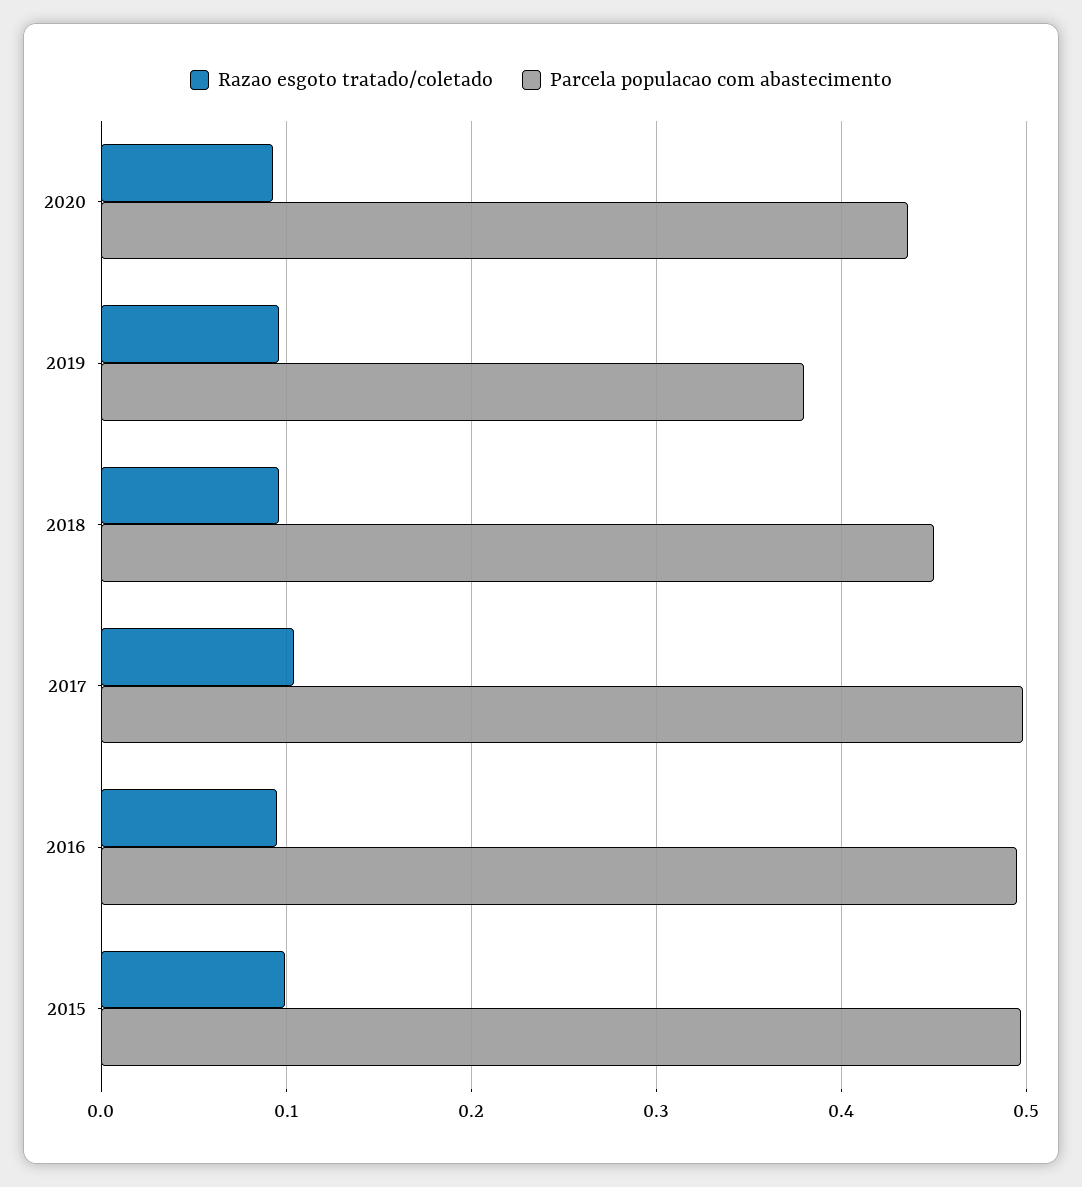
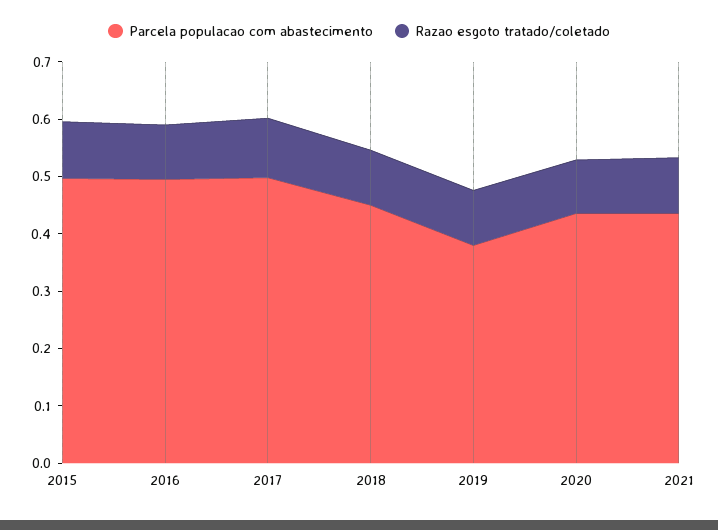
Parcela populacao com abastecimento, 2021: none -> 0.44
Razao esgoto tratado/coletado, 2021: none -> 0.1

